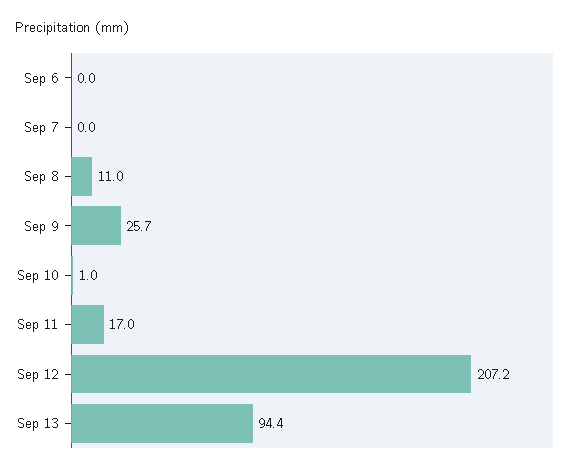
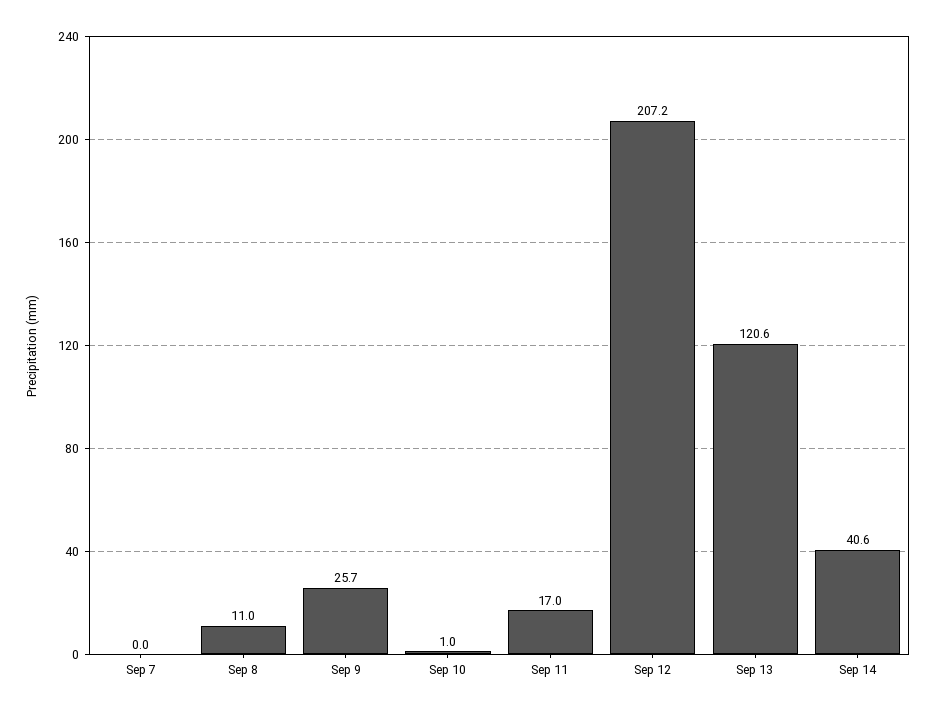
Sep 6: 0 -> none
Sep 13: 94.4 -> 120.6
Sep 14: none -> 40.6

